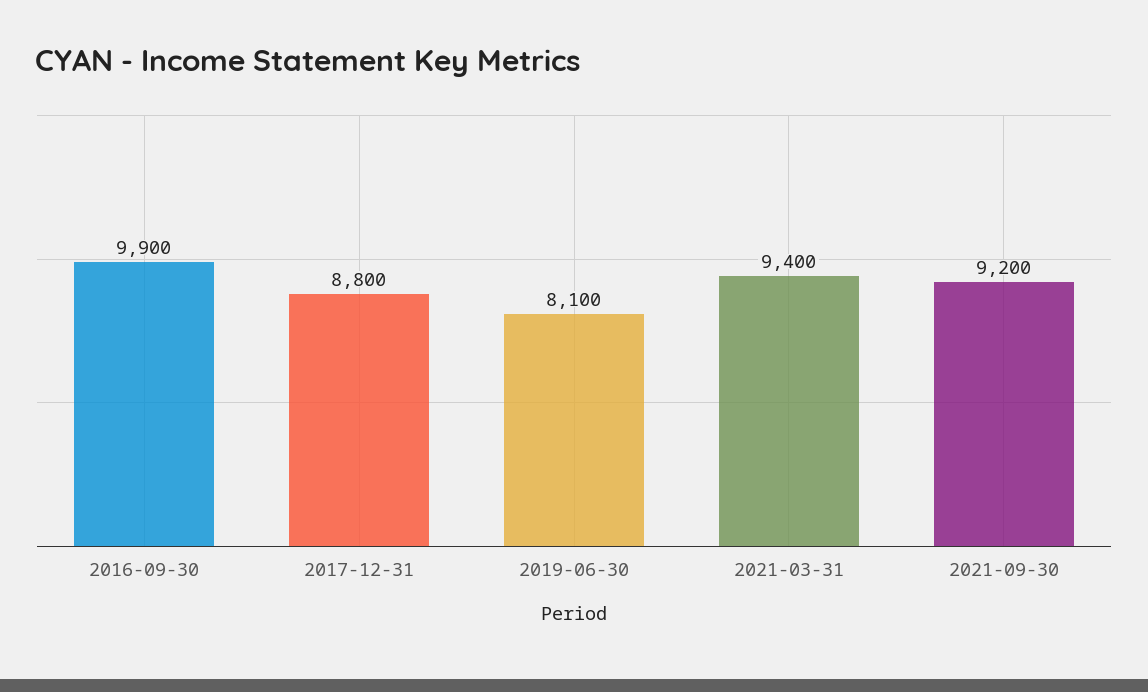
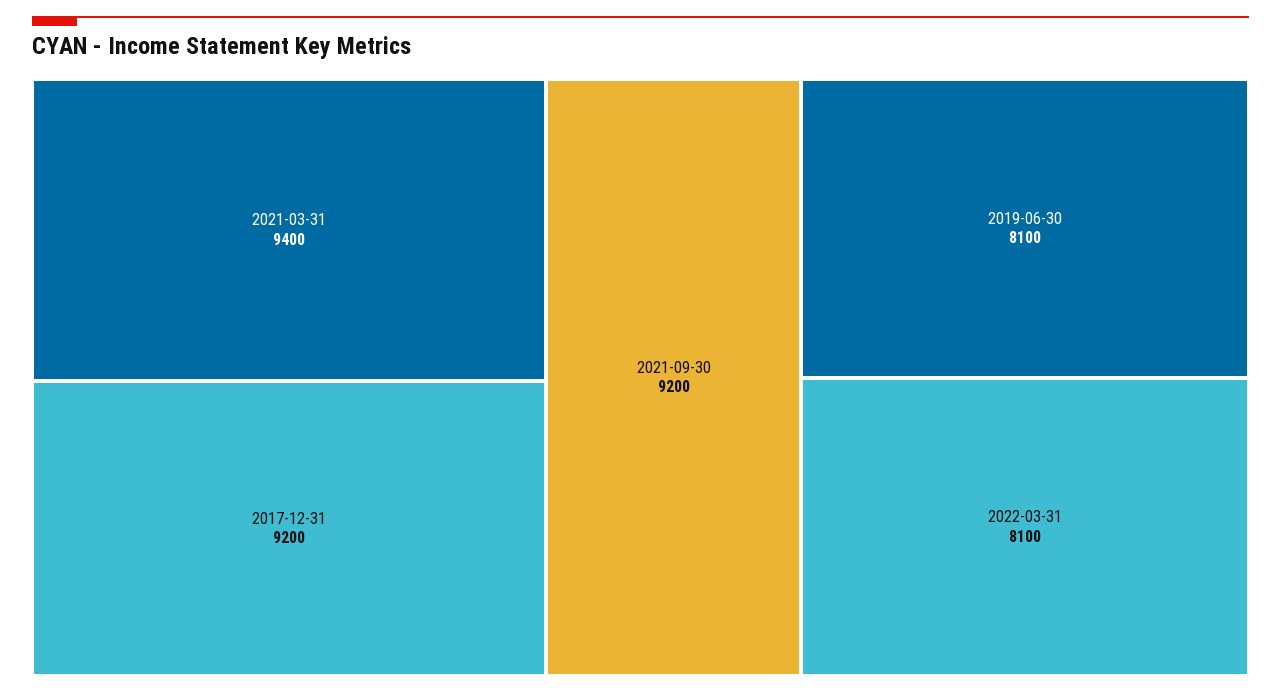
2016-09-30: 9900 -> none
2017-12-31: 8800 -> 9200
2022-03-31: none -> 8100

